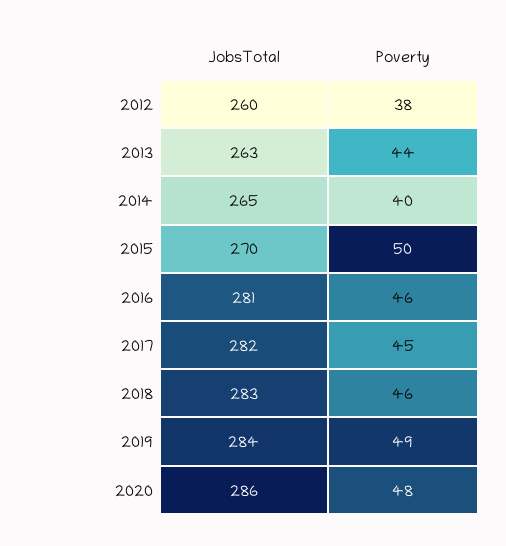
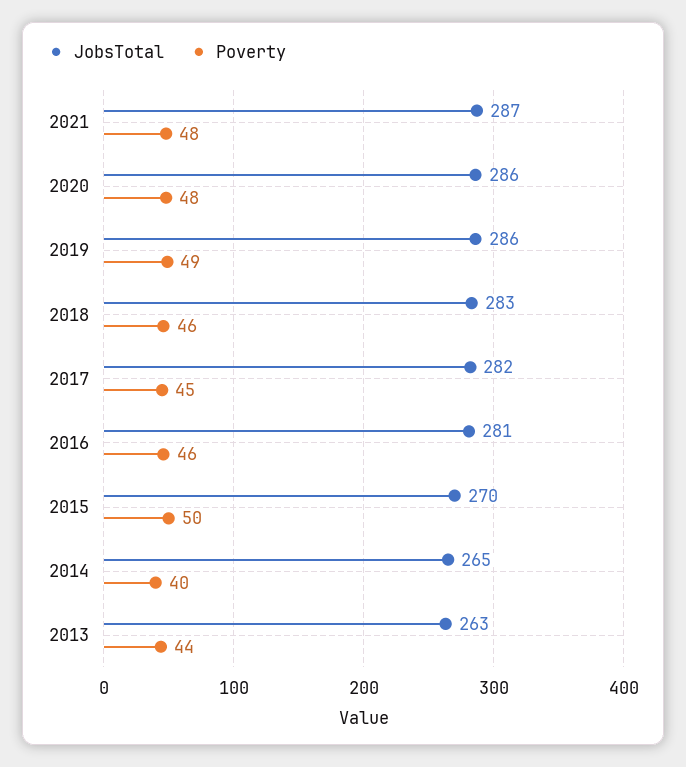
JobsTotal, 2012: 260 -> none
Poverty, 2012: 38 -> none
JobsTotal, 2019: 284 -> 286
JobsTotal, 2021: none -> 287
Poverty, 2021: none -> 48

